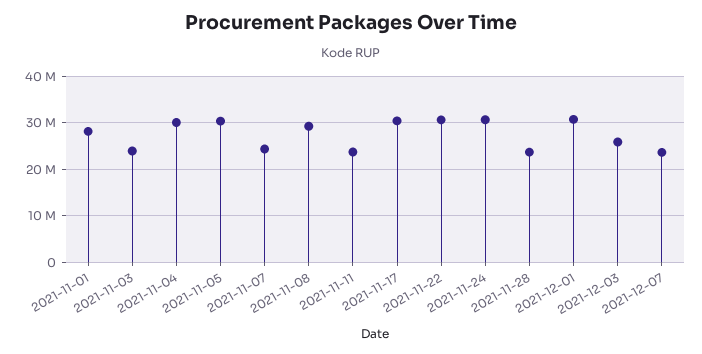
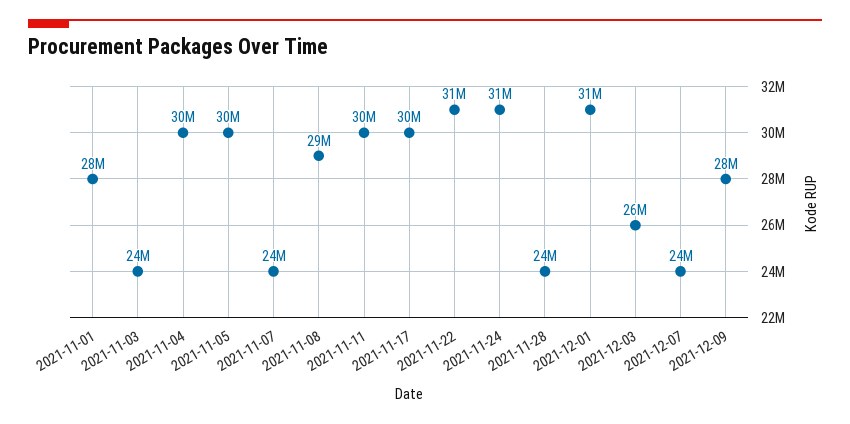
2021-11-11: 24000000 -> 30000000
2021-12-09: none -> 28000000

